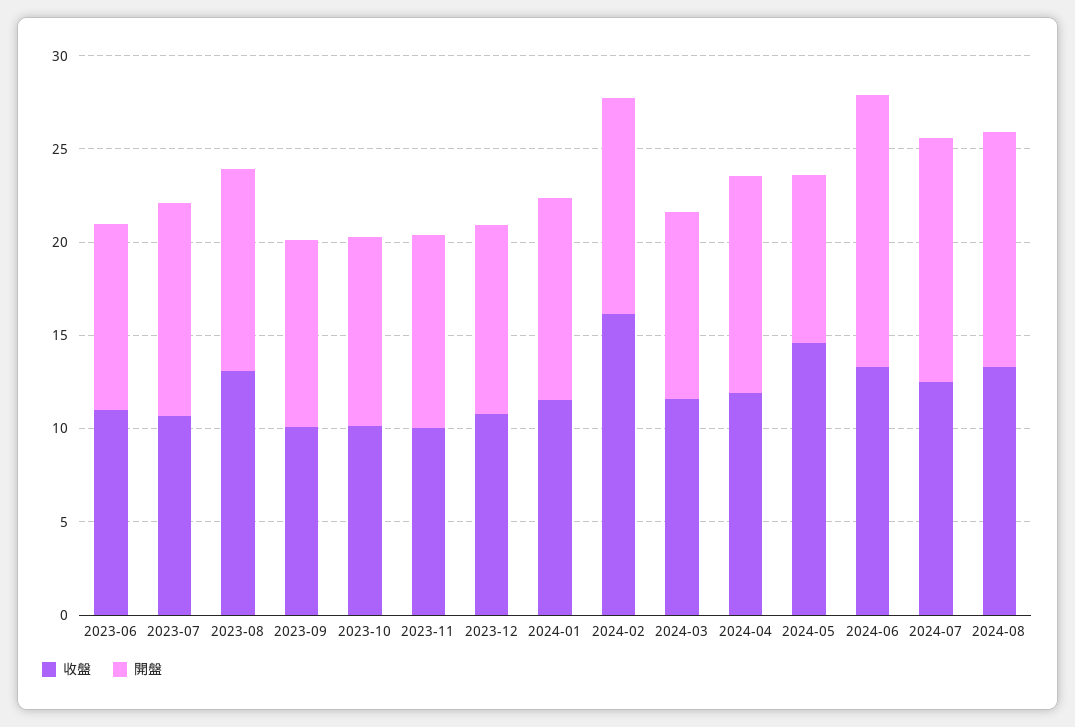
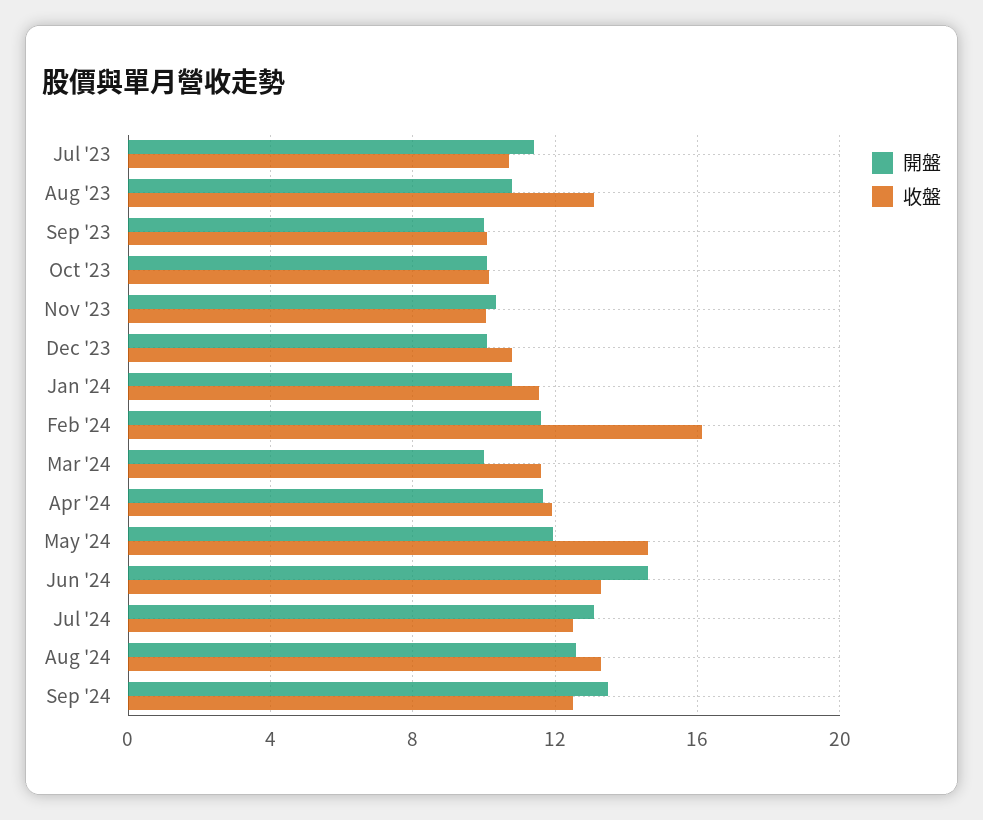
收盤, 2023-06: 11 -> none
開盤, 2023-06: 10 -> none
開盤, 2024-05: 9 -> 12
開盤, Sep '24: none -> 13.5
收盤, Sep '24: none -> 12.5

